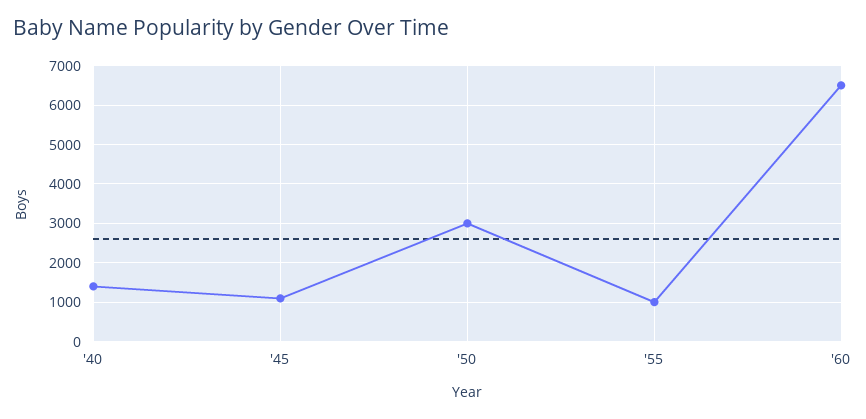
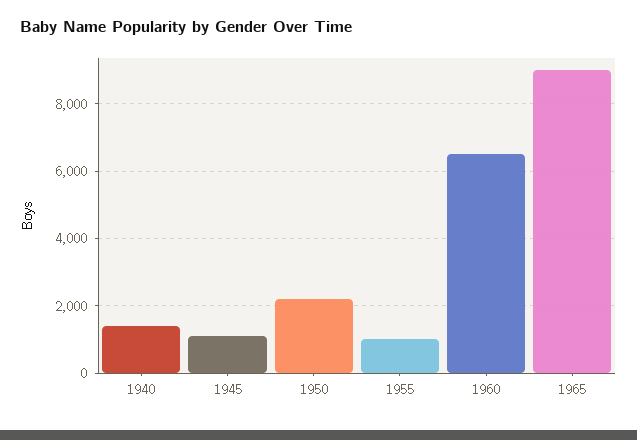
'50: 3000 -> 2200
1965: none -> 9000

